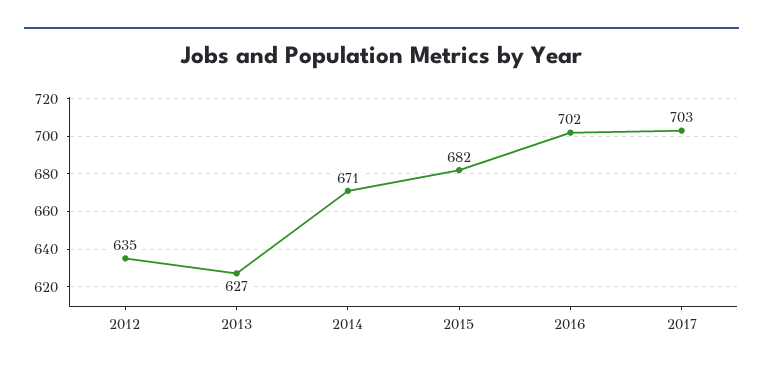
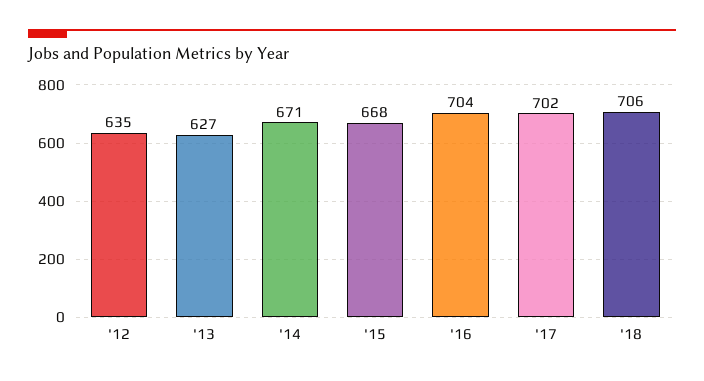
2015: 682 -> 668
2016: 702 -> 704
2017: 703 -> 702
'18: none -> 706

